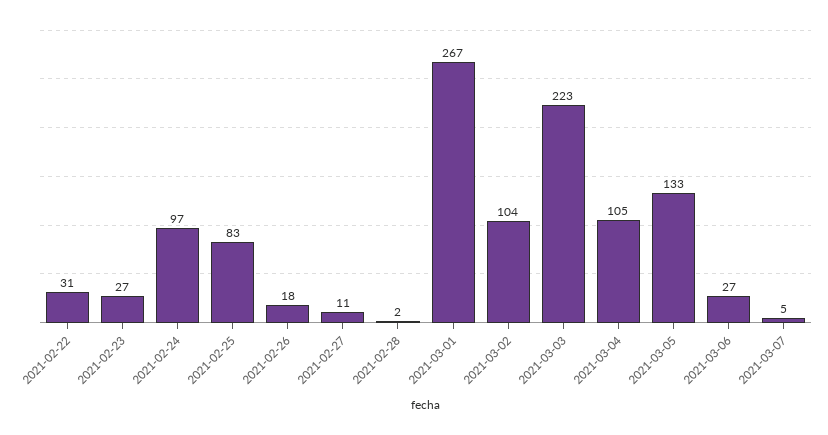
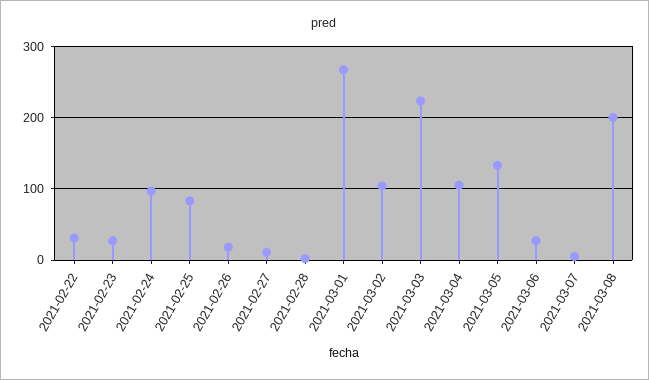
2021-03-08: none -> 200

